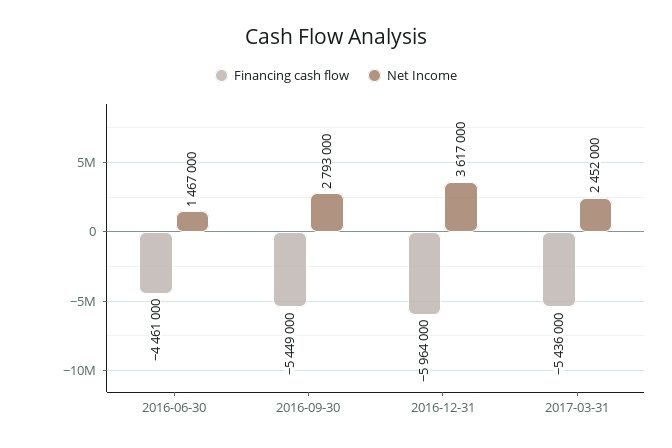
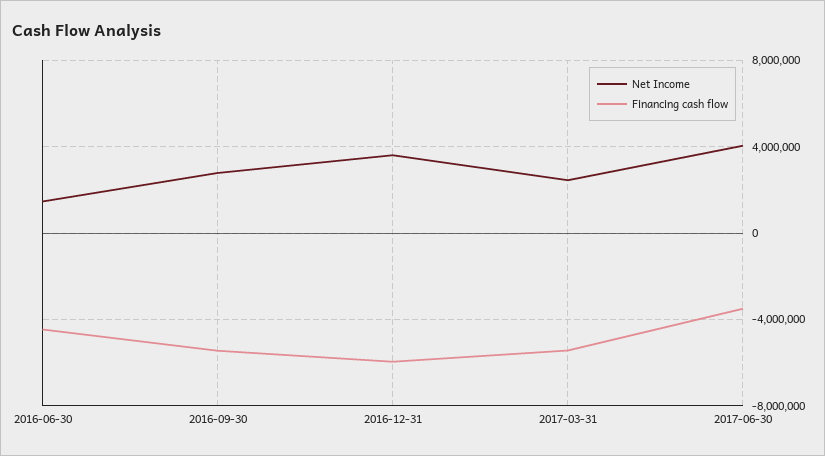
Net Income, 2017-06-30: none -> 4000000
Financing cash flow, 2017-06-30: none -> -3500000

